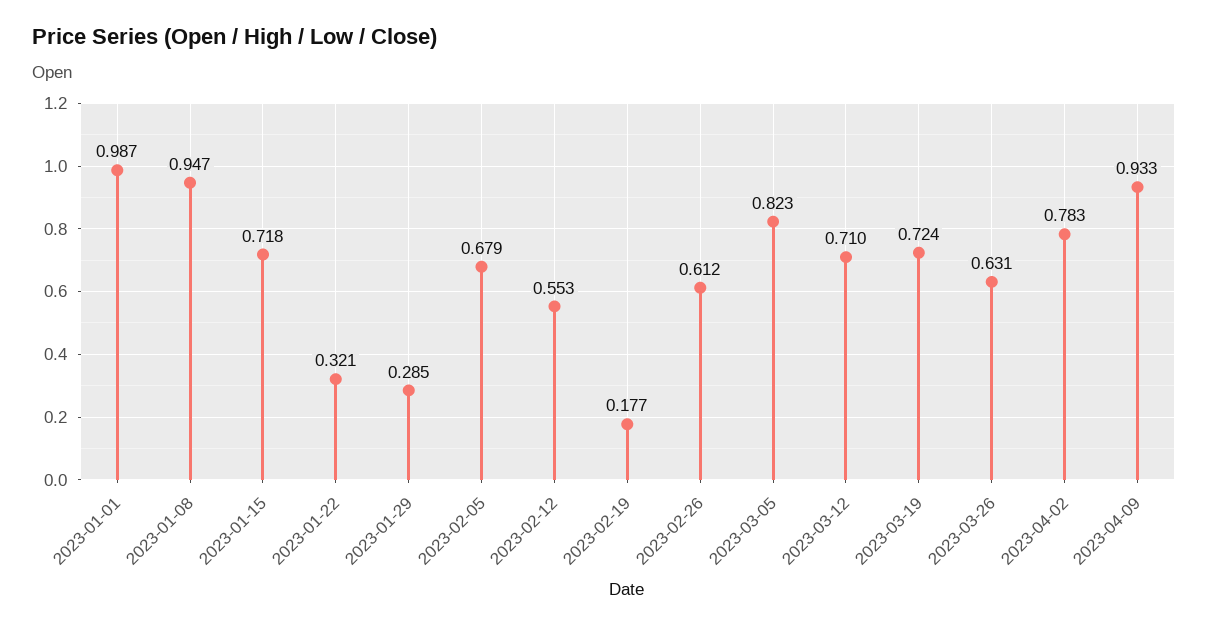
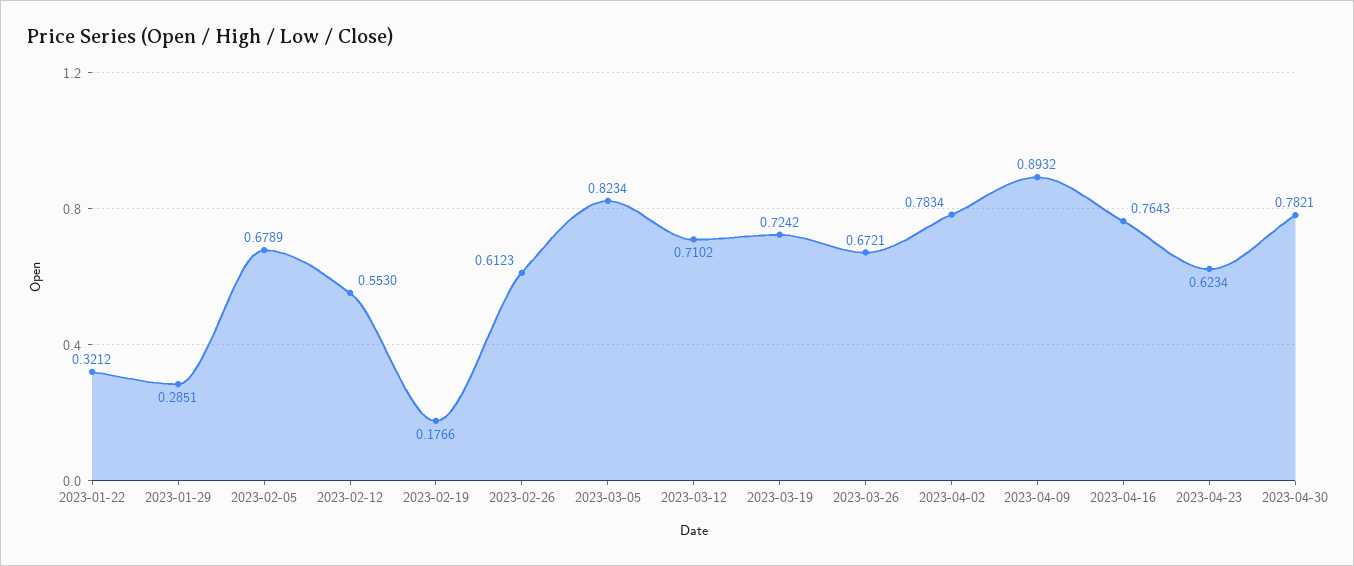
2023-01-01: 0.987 -> none
2023-01-08: 0.947 -> none
2023-01-15: 0.718 -> none
2023-03-26: 0.631 -> 0.6721
2023-04-09: 0.933 -> 0.8932
2023-04-16: none -> 0.7643
2023-04-23: none -> 0.6234
2023-04-30: none -> 0.7821

